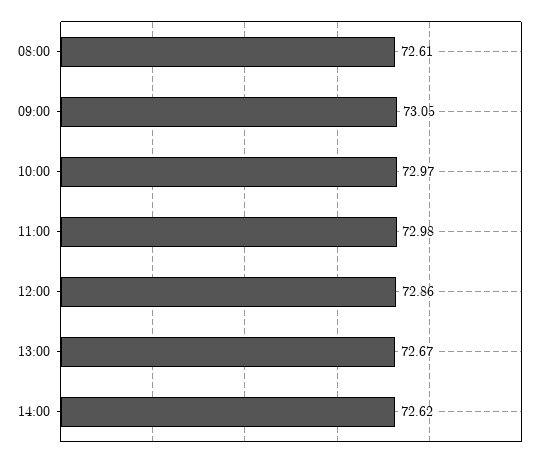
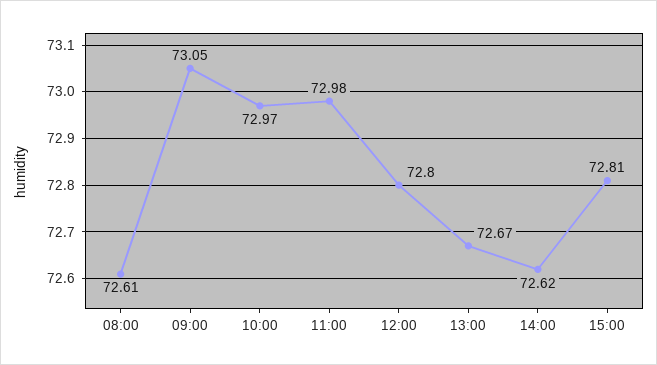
12:00: 72.86 -> 72.8
15:00: none -> 72.81

